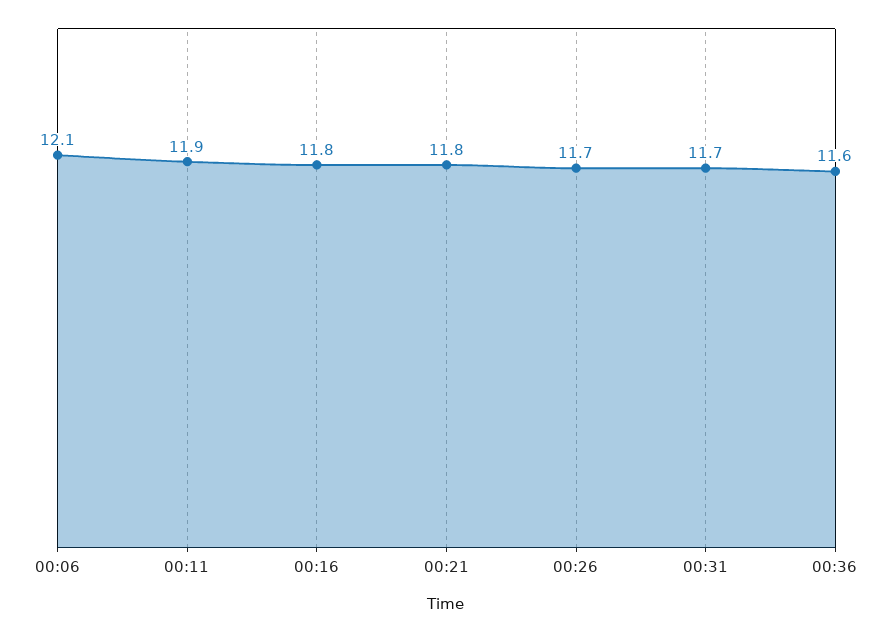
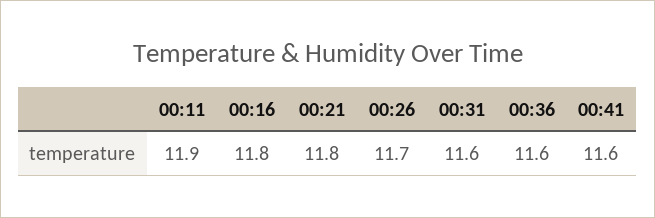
00:06: 12.1 -> none
00:31: 11.7 -> 11.6
00:41: none -> 11.6

